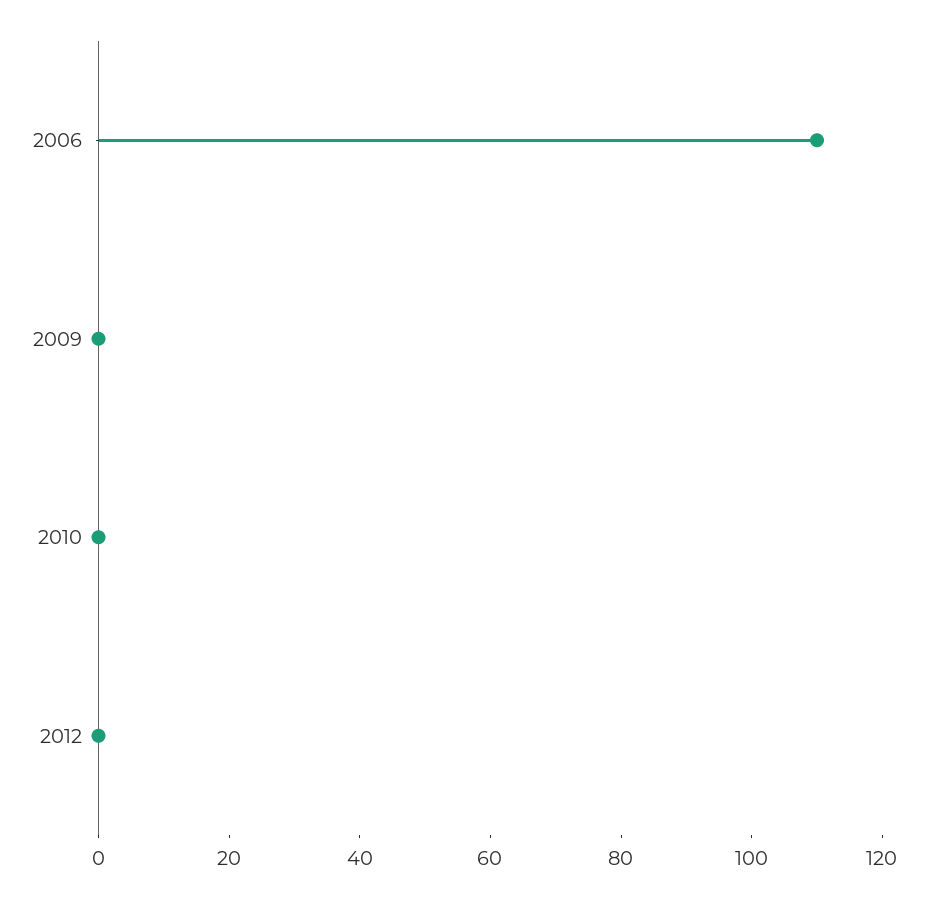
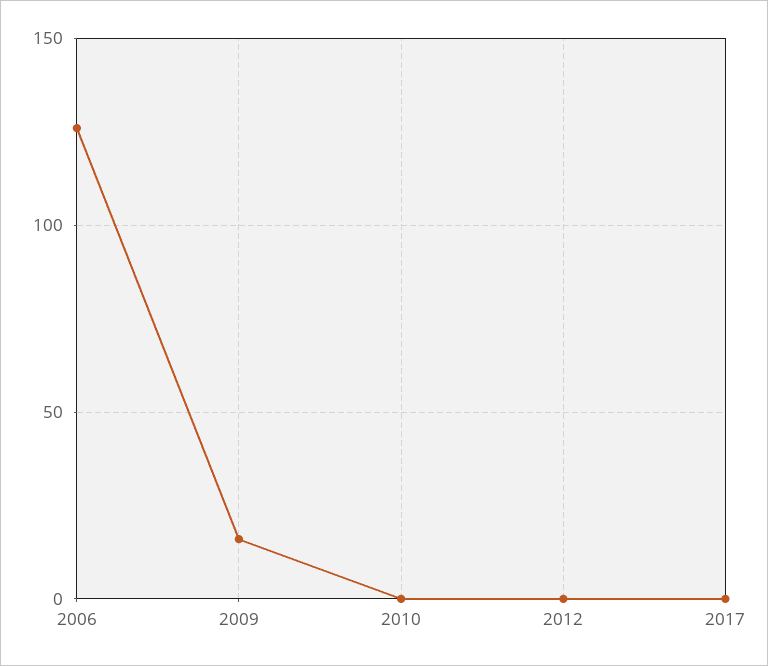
2006: 110 -> 125
2009: 0 -> 15
2017: none -> 0

